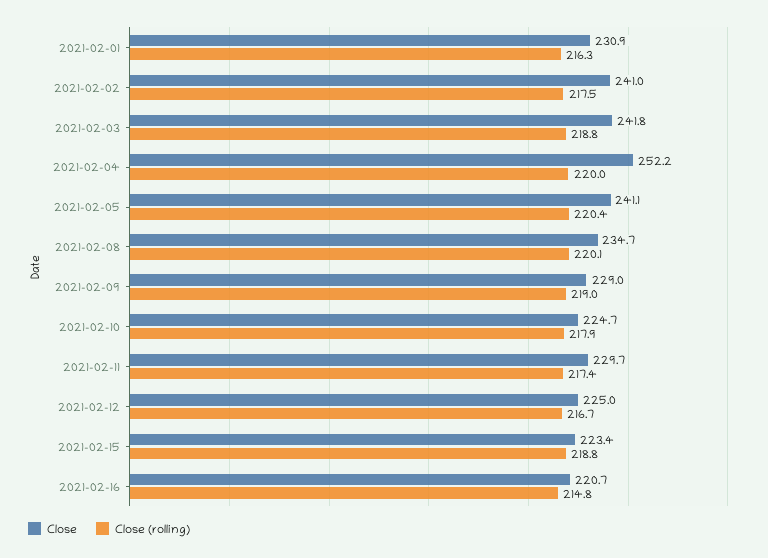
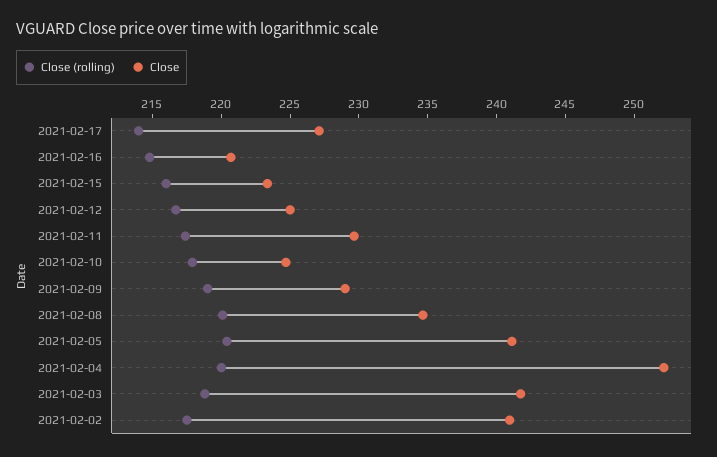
Close, 2021-02-01: 230.9 -> none
Close (rolling), 2021-02-01: 216.3 -> none
Close (rolling), 2021-02-15: 218.8 -> 216
Close (rolling), 2021-02-17: none -> 214
Close, 2021-02-17: none -> 227

